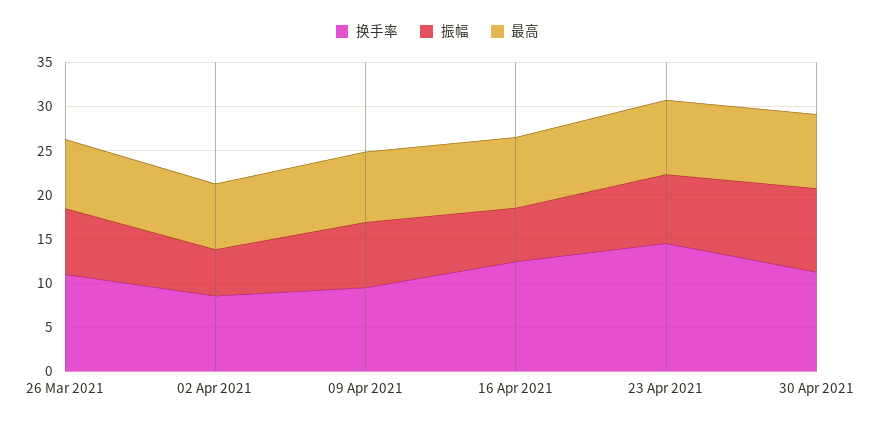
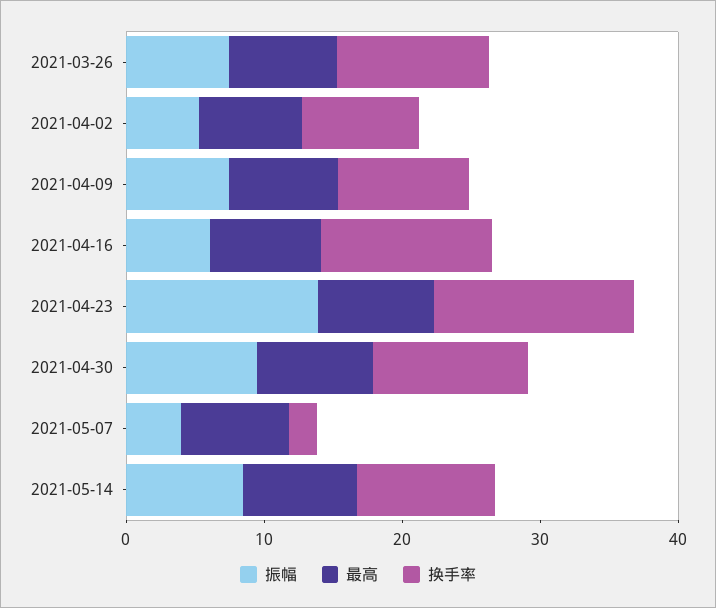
振幅, 23 Apr 2021: 8 -> 14
振幅, 2021-05-07: none -> 4
最高, 2021-05-07: none -> 8
换手率, 2021-05-07: none -> 2
振幅, 2021-05-14: none -> 8
最高, 2021-05-14: none -> 8
换手率, 2021-05-14: none -> 10

